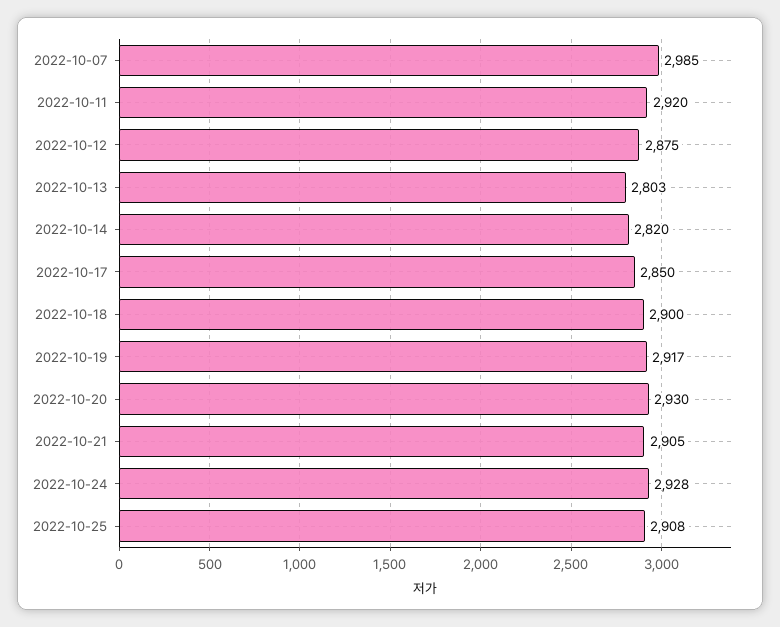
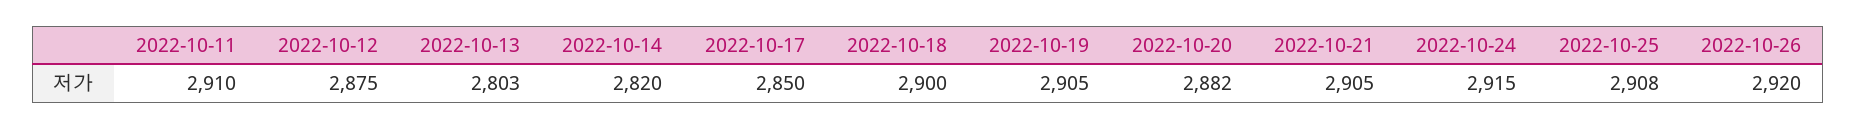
2022-10-07: 2985 -> none
2022-10-11: 2920 -> 2910
2022-10-19: 2917 -> 2905
2022-10-20: 2930 -> 2882
2022-10-24: 2928 -> 2915
2022-10-26: none -> 2920

